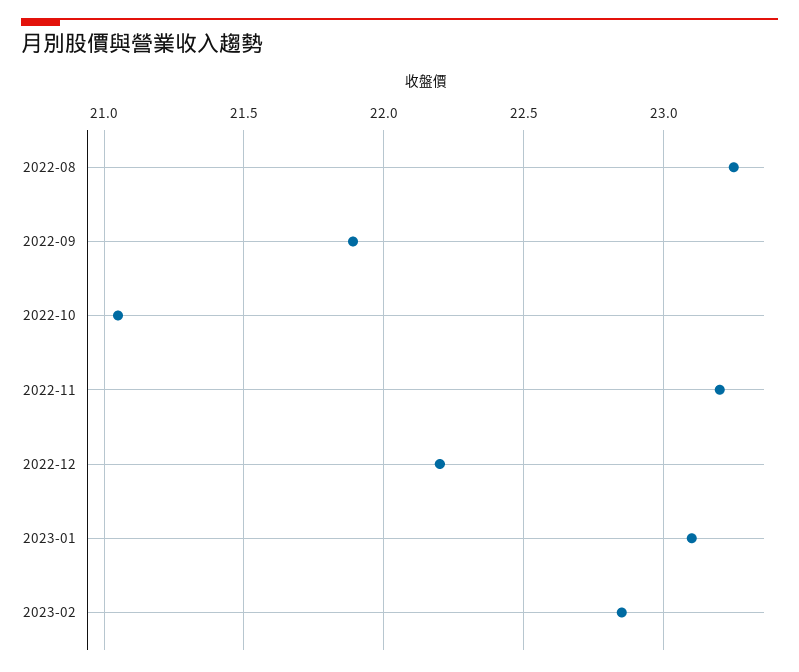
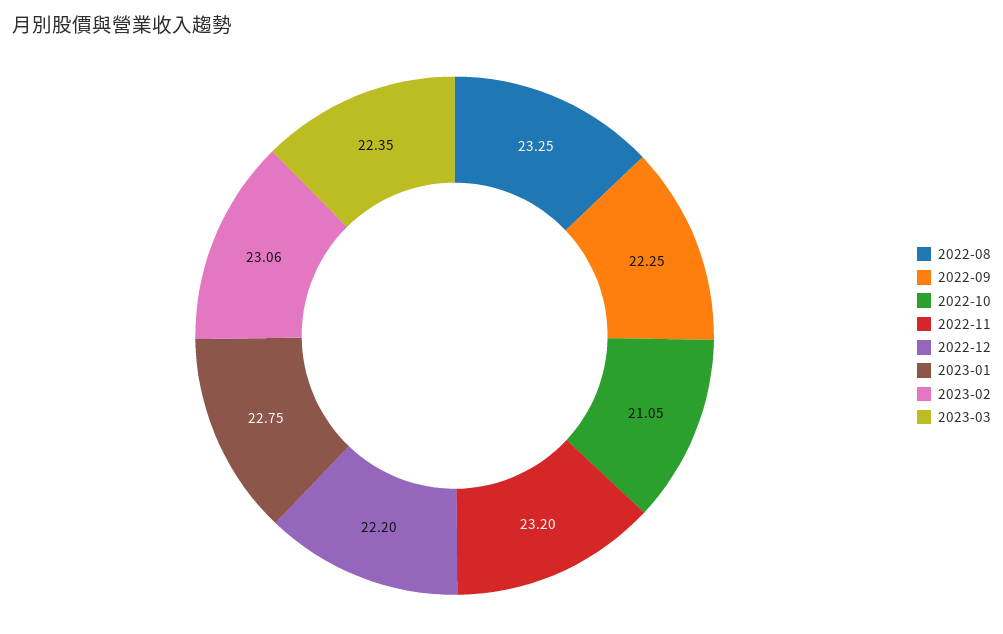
2022-09: 21.9 -> 22.25
2023-01: 23.1 -> 22.75
2023-02: 22.85 -> 23.06
2023-03: none -> 22.35

